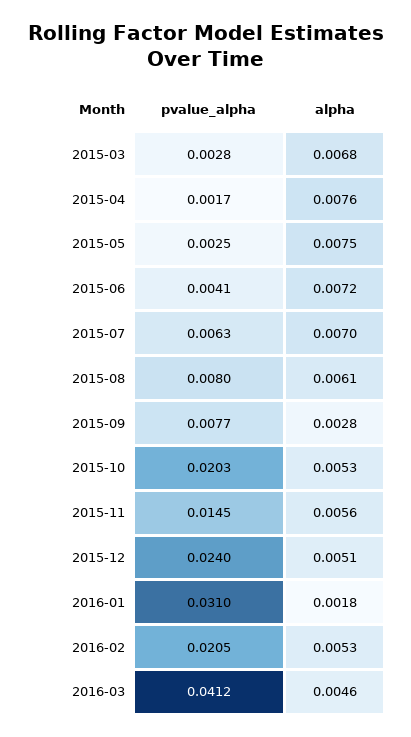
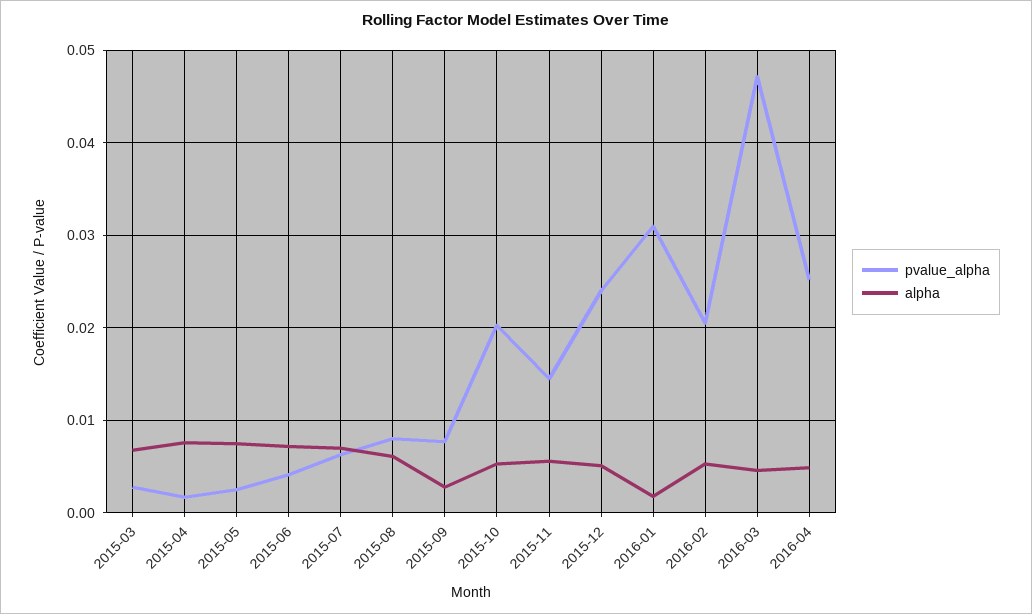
pvalue_alpha, 2016-03: 0.0412 -> 0.047
pvalue_alpha, 2016-04: none -> 0.025
alpha, 2016-04: none -> 0.005

